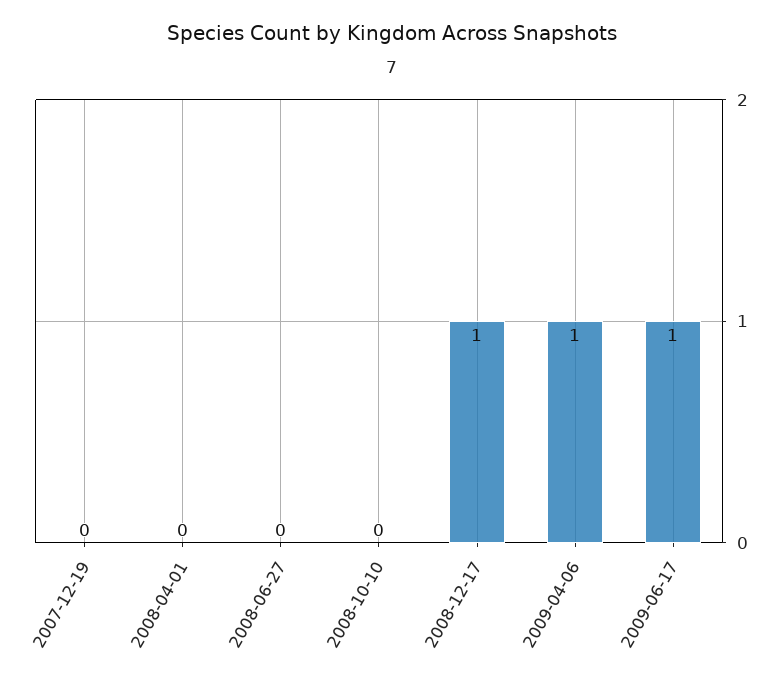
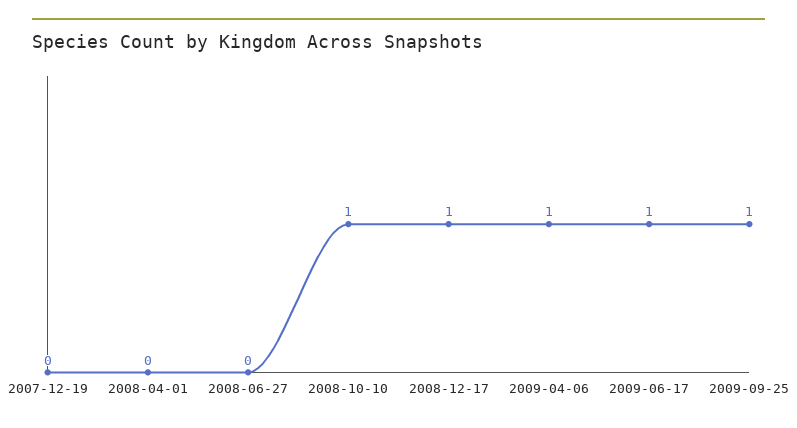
2008-10-10: 0 -> 1
2009-09-25: none -> 1

